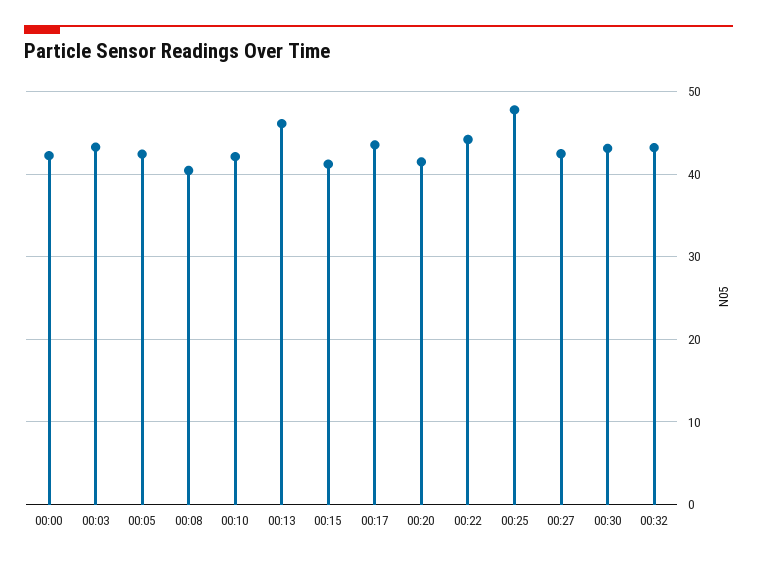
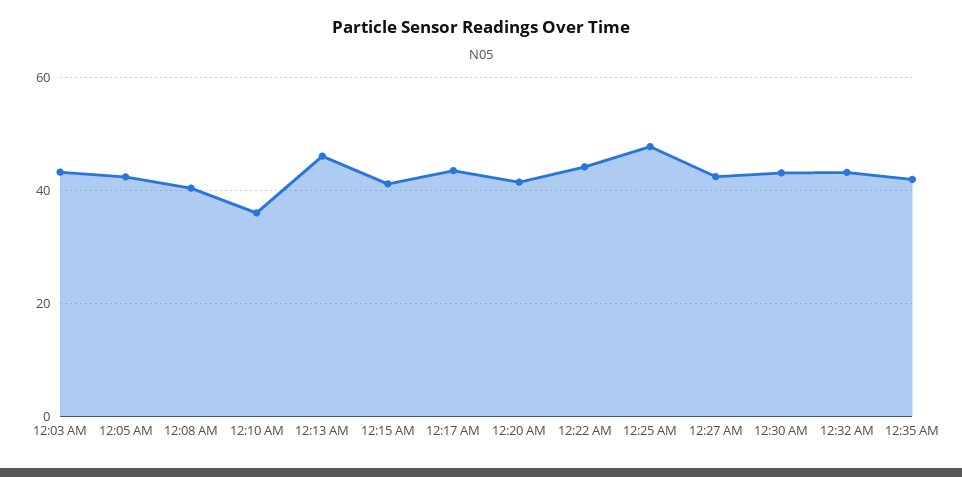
00:00: 42 -> none
00:10: 42 -> 36
12:35 AM: none -> 42

